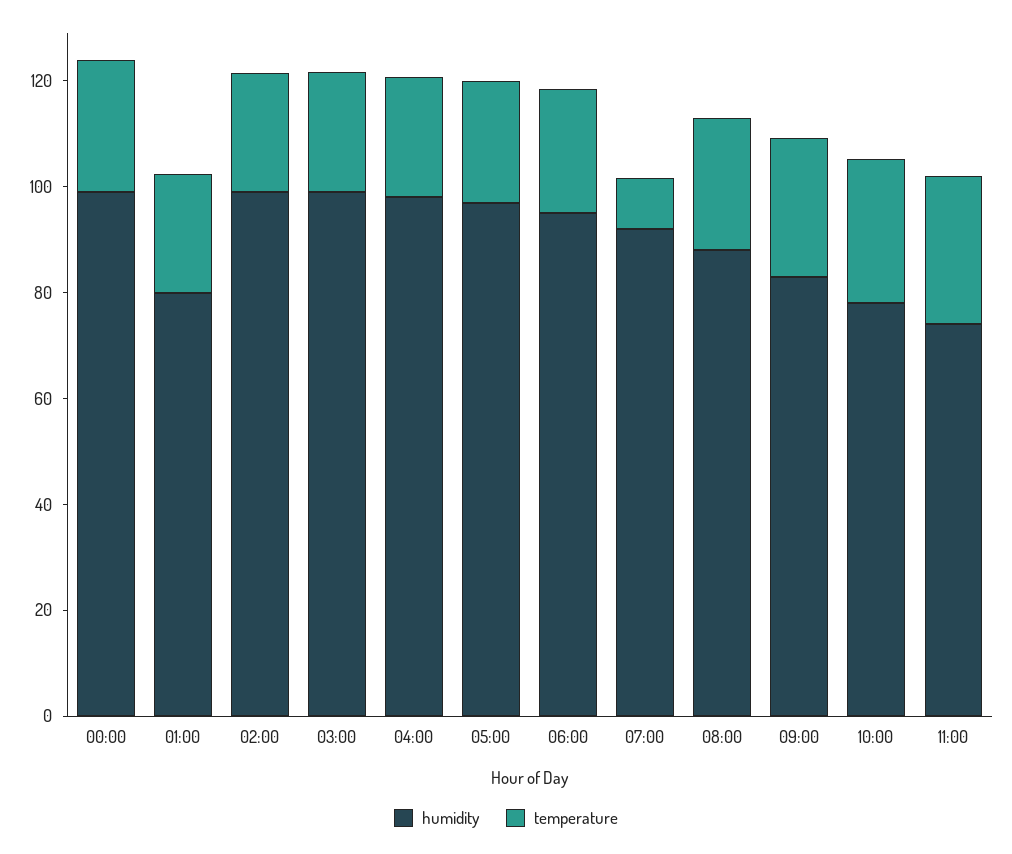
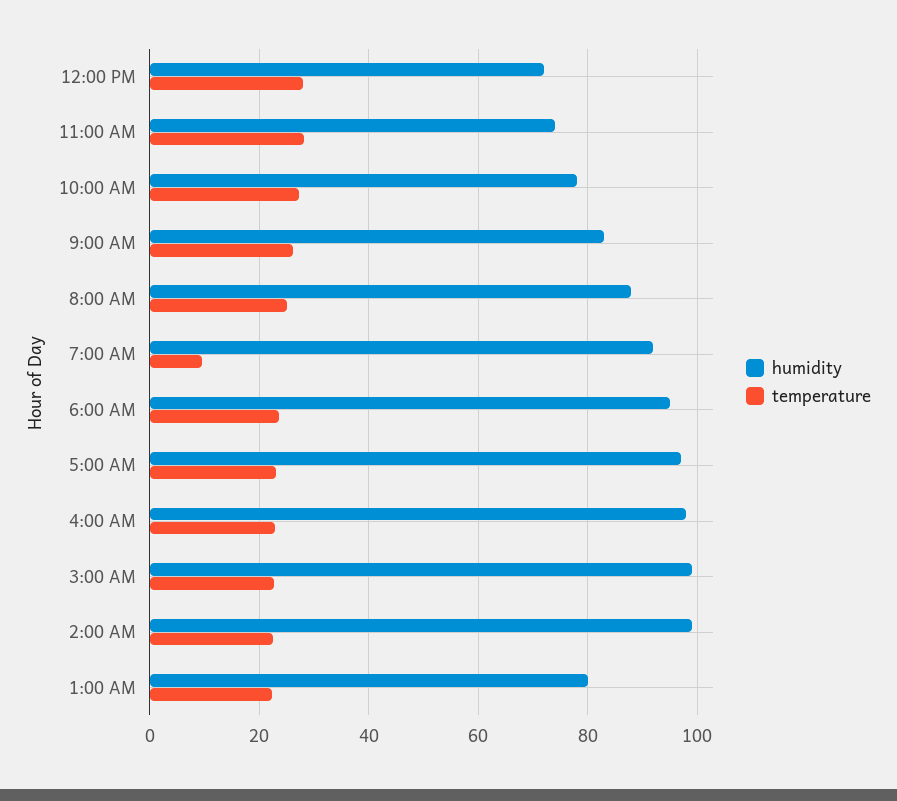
humidity, 00:00: 100 -> none
temperature, 00:00: 25 -> none
humidity, 12:00 PM: none -> 72
temperature, 12:00 PM: none -> 28

